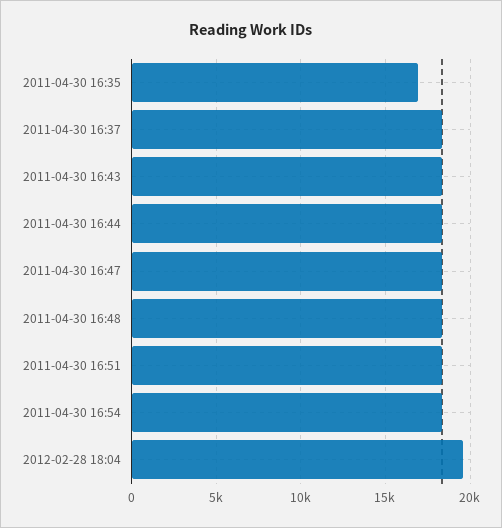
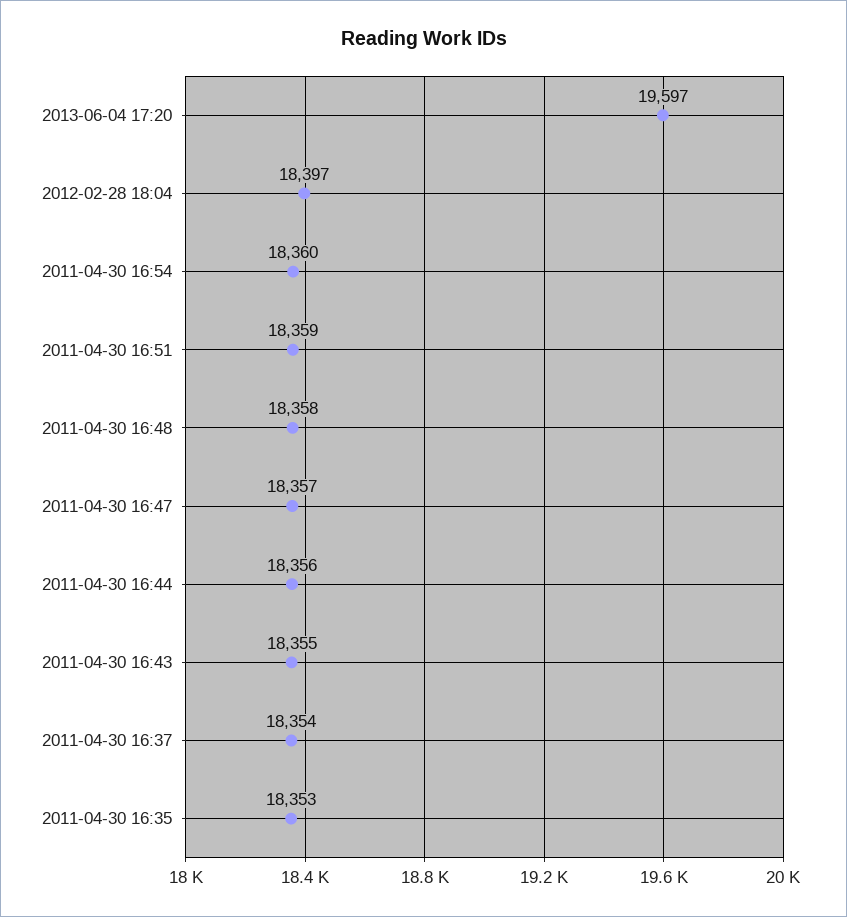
2011-04-30 16:35: 17000 -> 18353
2012-02-28 18:04: 19500 -> 18397
2013-06-04 17:20: none -> 19597

